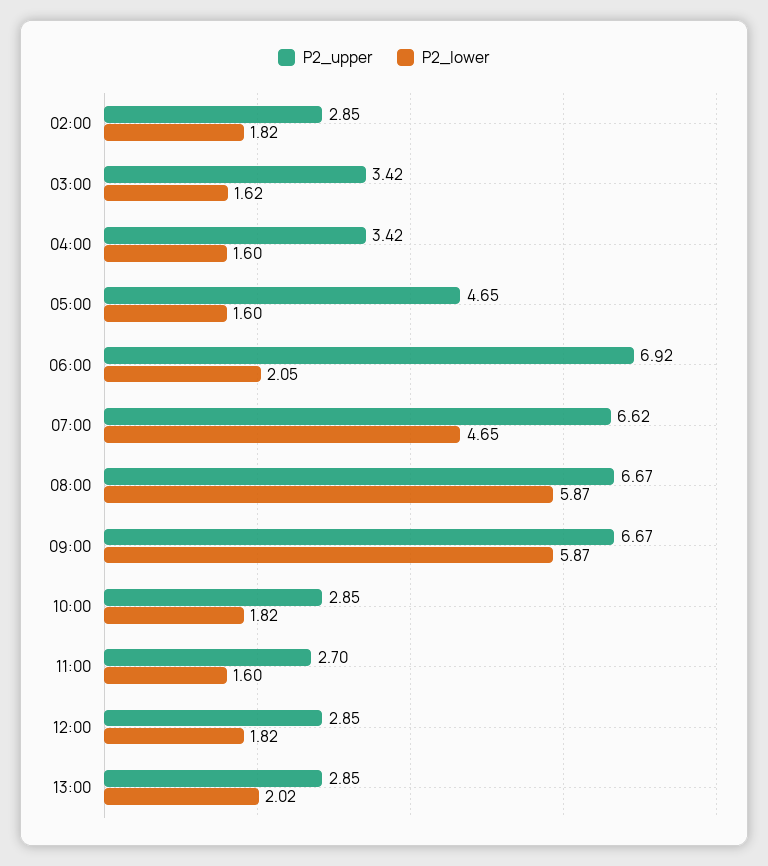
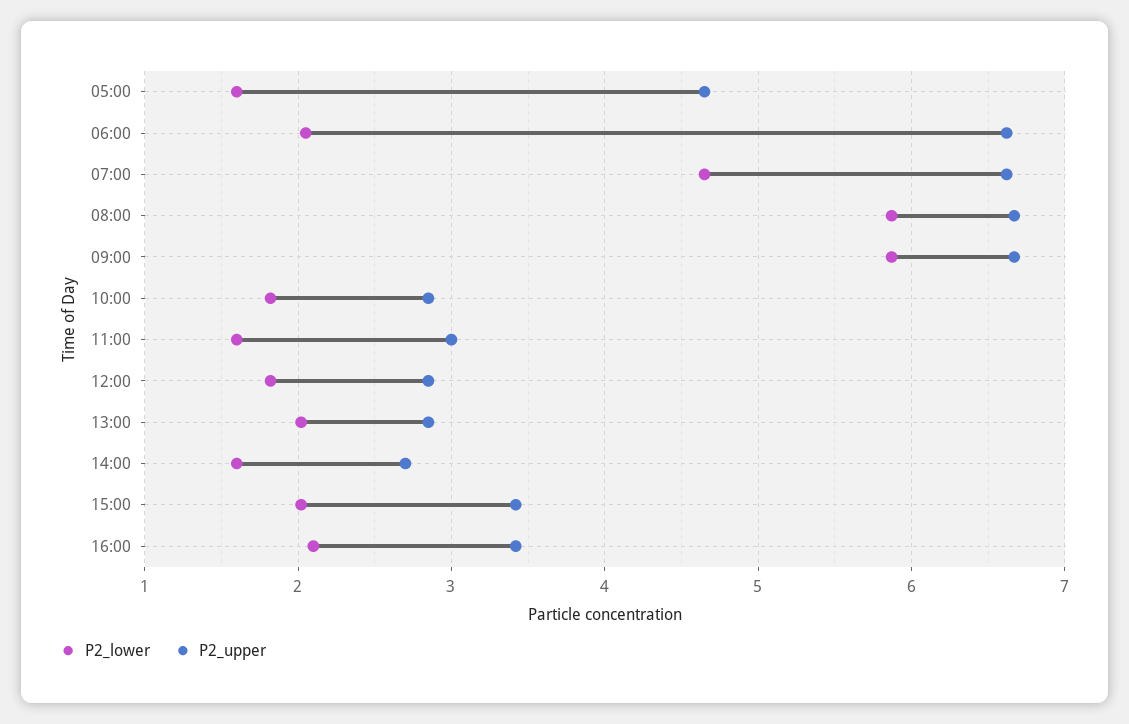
P2_upper, 02:00: 2.85 -> none
P2_lower, 02:00: 1.82 -> none
P2_upper, 03:00: 3.42 -> none
P2_lower, 03:00: 1.62 -> none
P2_upper, 04:00: 3.42 -> none
P2_lower, 04:00: 1.6 -> none
P2_upper, 06:00: 6.92 -> 6.6
P2_upper, 11:00: 2.7 -> 3
P2_lower, 14:00: none -> 1.6
P2_upper, 14:00: none -> 2.7
P2_lower, 15:00: none -> 2
P2_upper, 15:00: none -> 3.4
P2_lower, 16:00: none -> 2.1
P2_upper, 16:00: none -> 3.4

